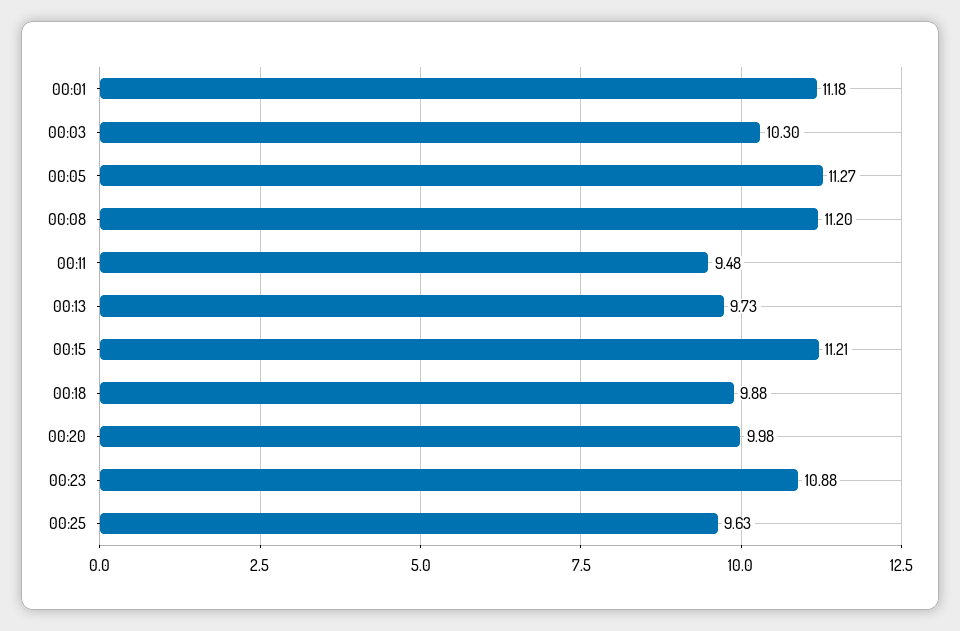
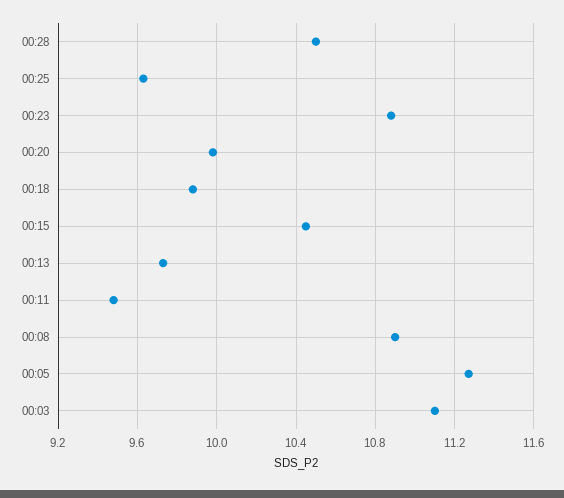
00:01: 11.18 -> none
00:03: 10.3 -> 11.1
00:08: 11.2 -> 10.9
00:15: 11.21 -> 10.45
00:28: none -> 10.5

